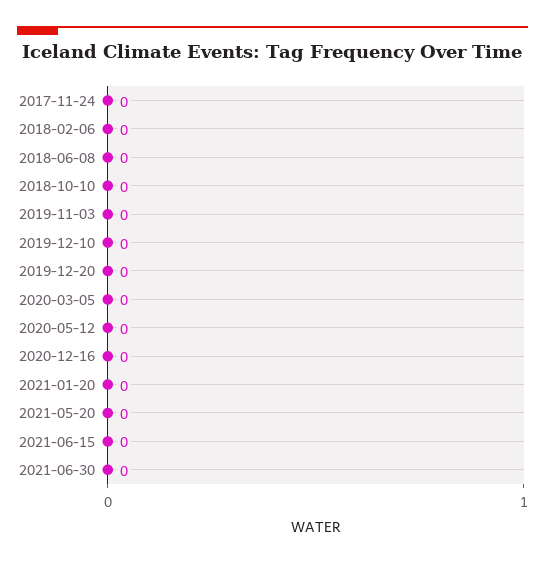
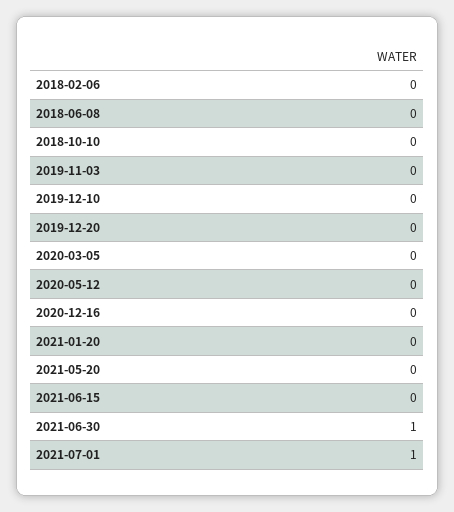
2017-11-24: 0 -> none
2021-06-30: 0 -> 1
2021-07-01: none -> 1

